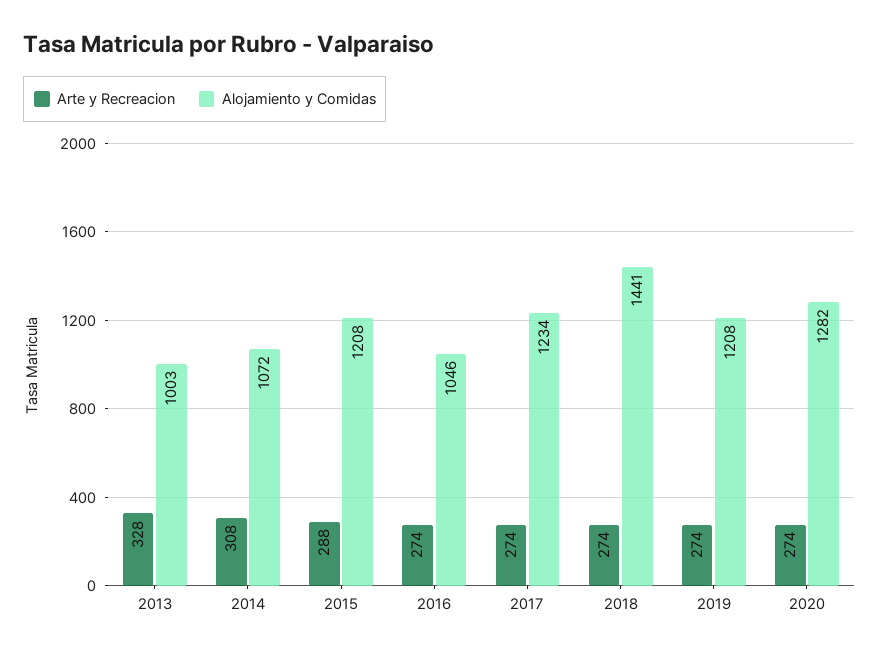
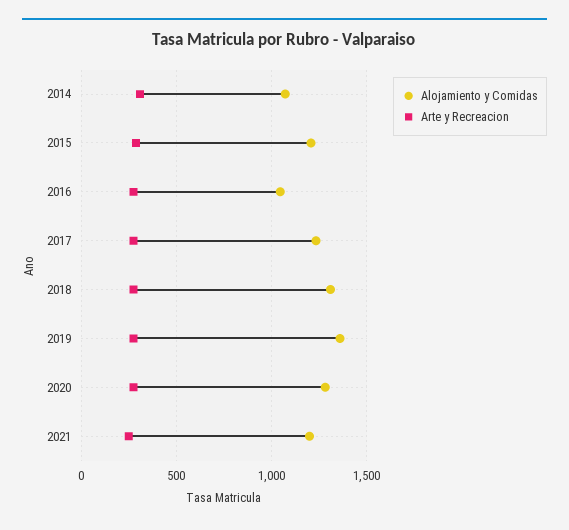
Arte y Recreacion, 2013: 328 -> none
Alojamiento y Comidas, 2013: 1003 -> none
Alojamiento y Comidas, 2018: 1441 -> 1300
Alojamiento y Comidas, 2019: 1208 -> 1350
Alojamiento y Comidas, 2021: none -> 1200
Arte y Recreacion, 2021: none -> 250

